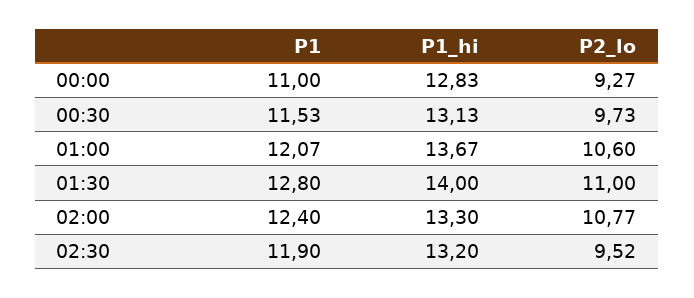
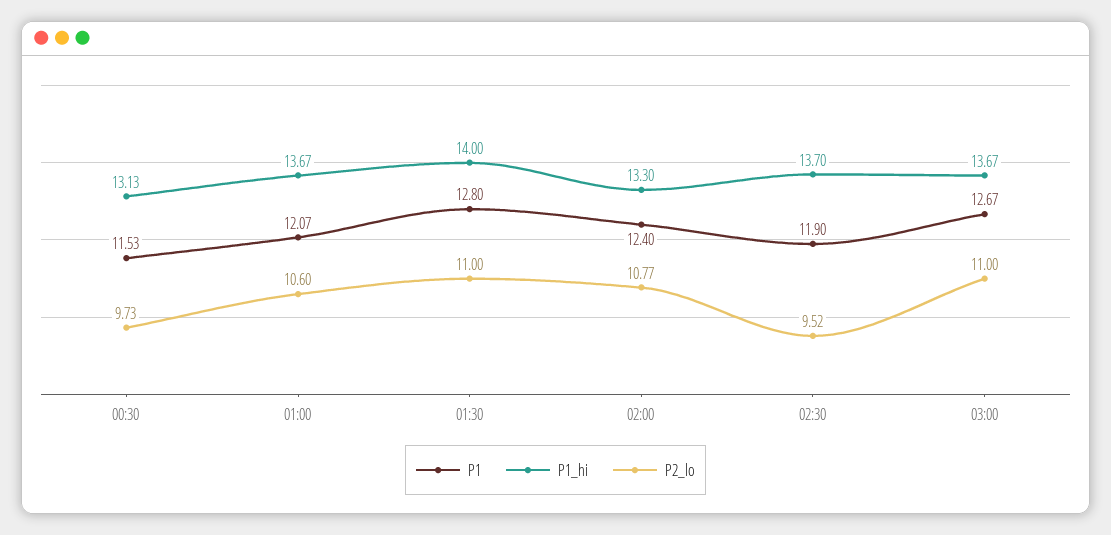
P1, 00:00: 11 -> none
P1_hi, 00:00: 12.83 -> none
P2_lo, 00:00: 9.27 -> none
P1_hi, 02:30: 13.2 -> 13.7
P1, 03:00: none -> 12.67
P1_hi, 03:00: none -> 13.67
P2_lo, 03:00: none -> 11

